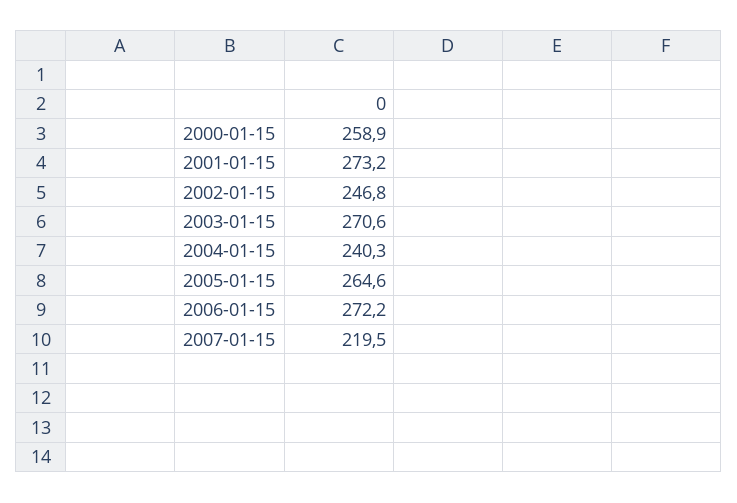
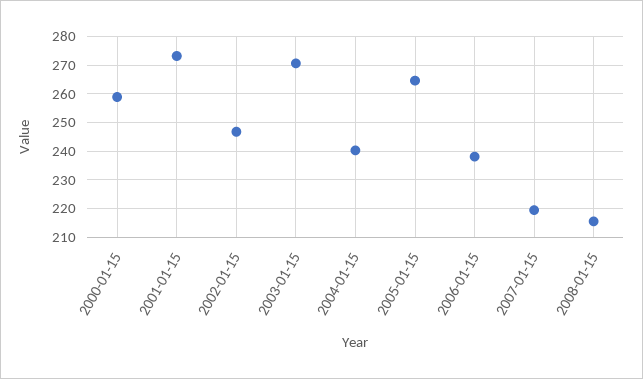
2006-01-15: 272.2 -> 237.5
2008-01-15: none -> 215

